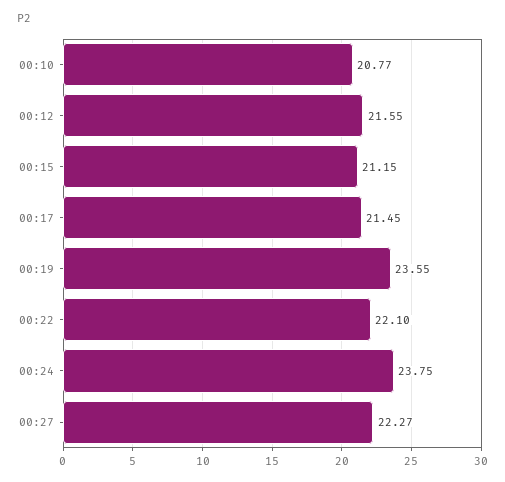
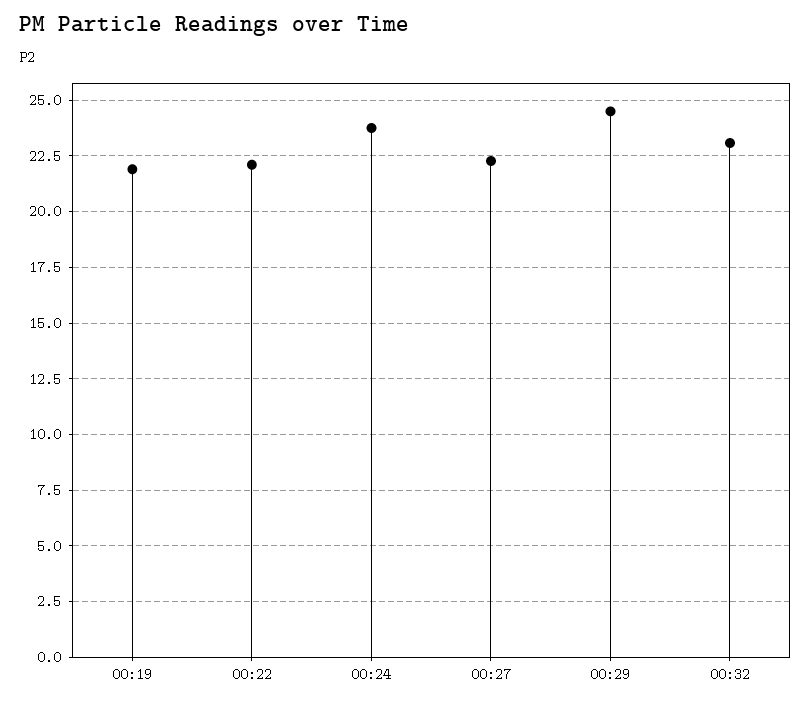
00:10: 20.77 -> none
00:12: 21.55 -> none
00:15: 21.15 -> none
00:17: 21.45 -> none
00:19: 23.55 -> 22
00:29: none -> 24.5
00:32: none -> 23

